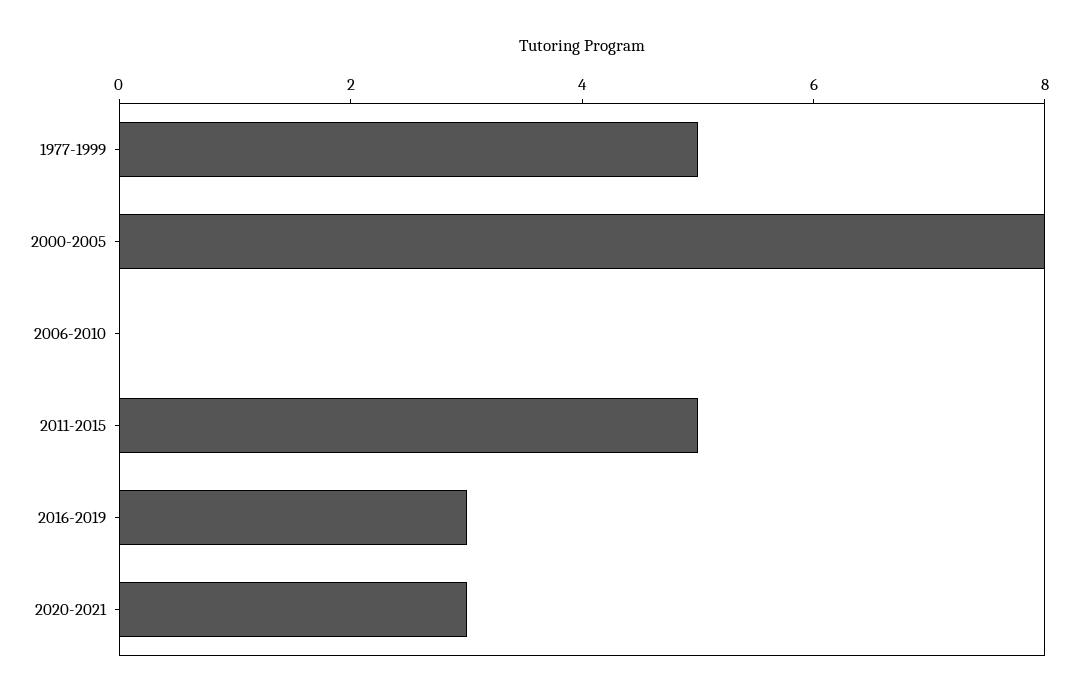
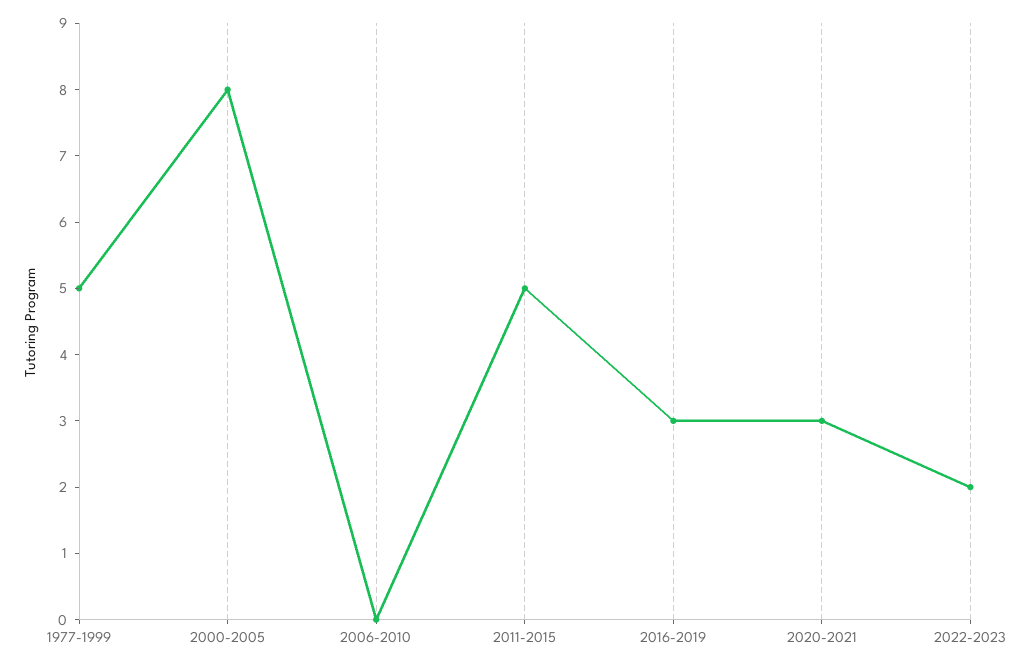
2022-2023: none -> 2

